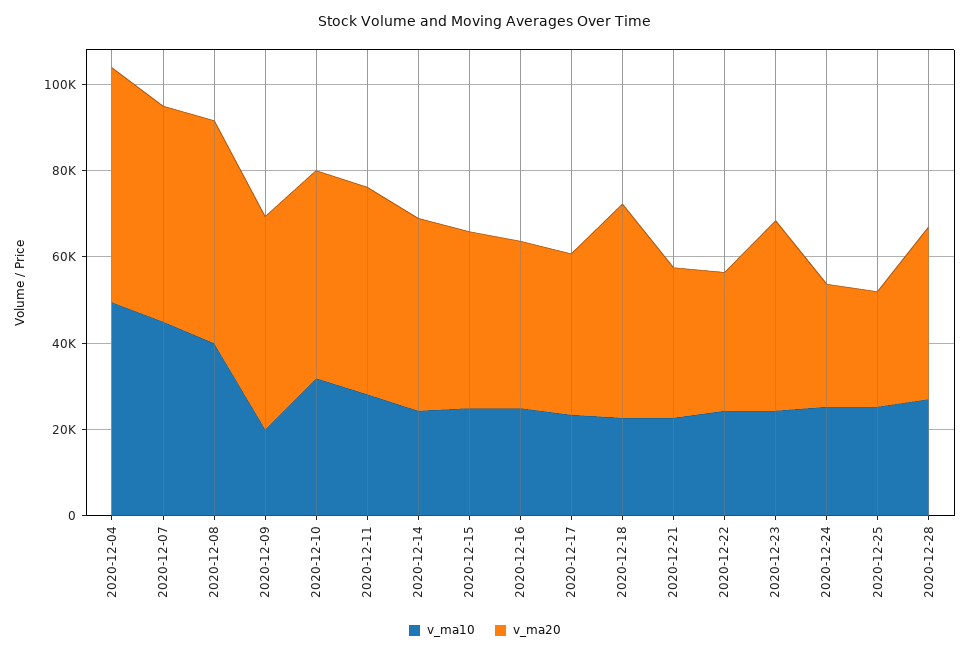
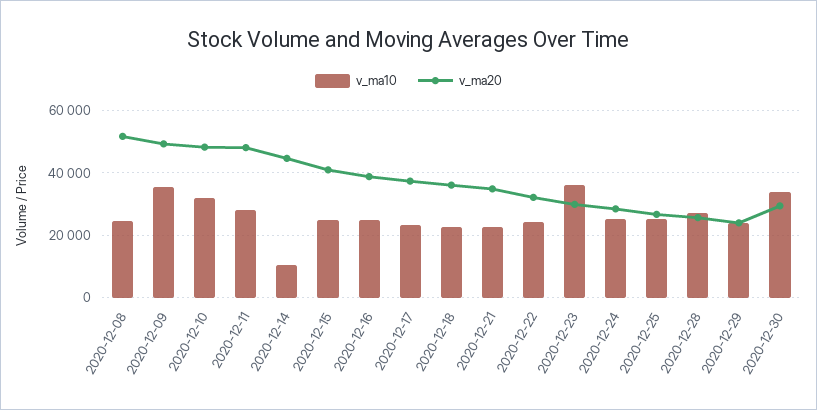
v_ma10, 2020-12-04: 50000 -> none
v_ma20, 2020-12-04: 55000 -> none
v_ma10, 2020-12-07: 45000 -> none
v_ma20, 2020-12-07: 50000 -> none
v_ma10, 2020-12-08: 40000 -> 24000
v_ma10, 2020-12-09: 20000 -> 36000
v_ma10, 2020-12-14: 25000 -> 10000
v_ma20, 2020-12-18: 50000 -> 36000
v_ma10, 2020-12-23: 25000 -> 36000
v_ma20, 2020-12-23: 45000 -> 30000
v_ma20, 2020-12-28: 40000 -> 26000
v_ma10, 2020-12-29: none -> 24000
v_ma20, 2020-12-29: none -> 24000
v_ma10, 2020-12-30: none -> 34000
v_ma20, 2020-12-30: none -> 30000

